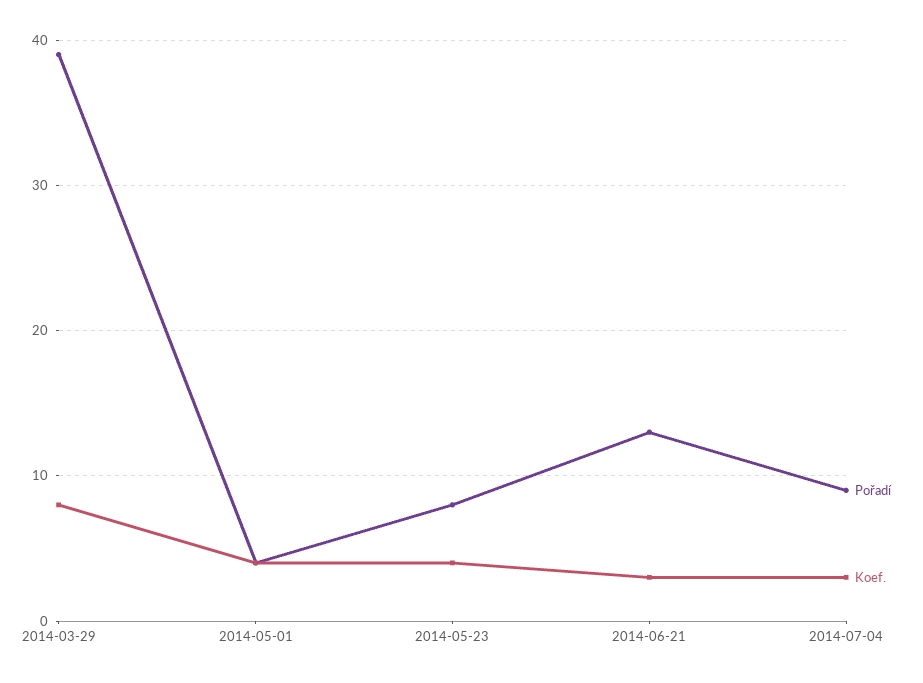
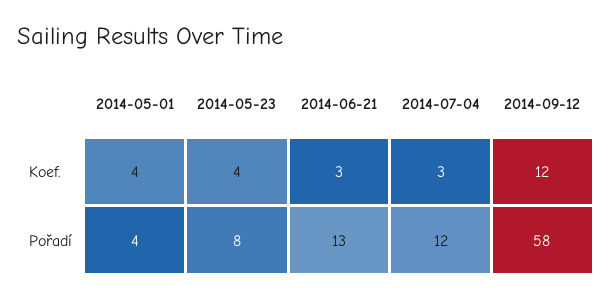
Pořadí, 2014-03-29: 39 -> none
Koef., 2014-03-29: 8 -> none
Pořadí, 2014-07-04: 9 -> 12
Koef., 2014-09-12: none -> 12
Pořadí, 2014-09-12: none -> 58

